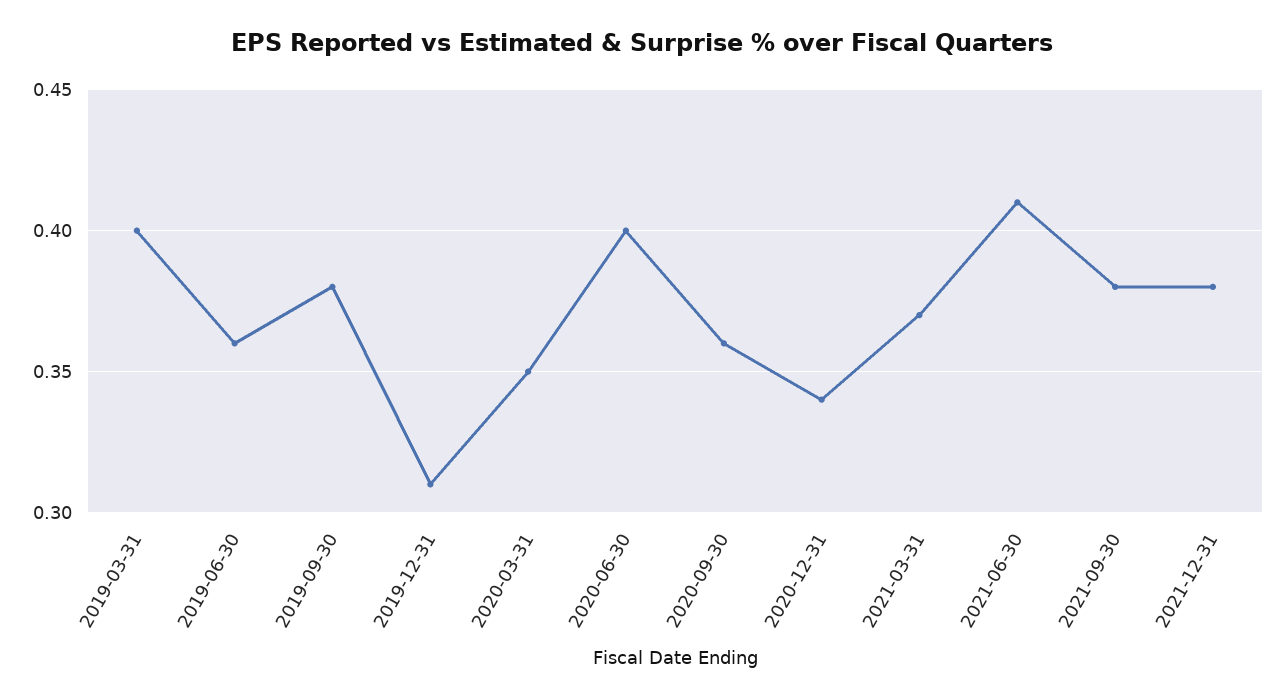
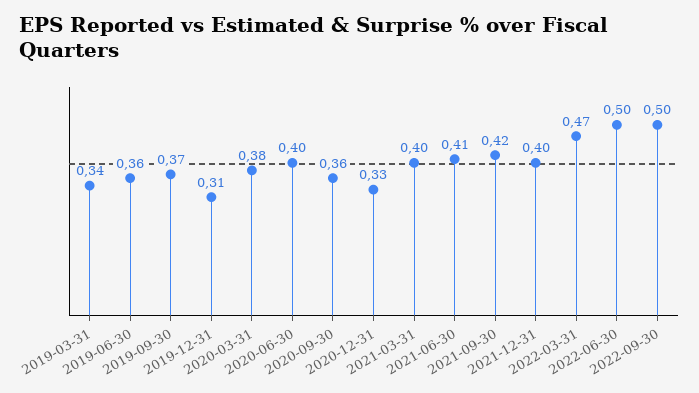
2019-03-31: 0.4 -> 0.34
2019-09-30: 0.38 -> 0.37
2020-03-31: 0.35 -> 0.38
2020-12-31: 0.34 -> 0.33
2021-03-31: 0.37 -> 0.4
2021-09-30: 0.38 -> 0.42
2021-12-31: 0.38 -> 0.4
2022-03-31: none -> 0.47
2022-06-30: none -> 0.5
2022-09-30: none -> 0.5

